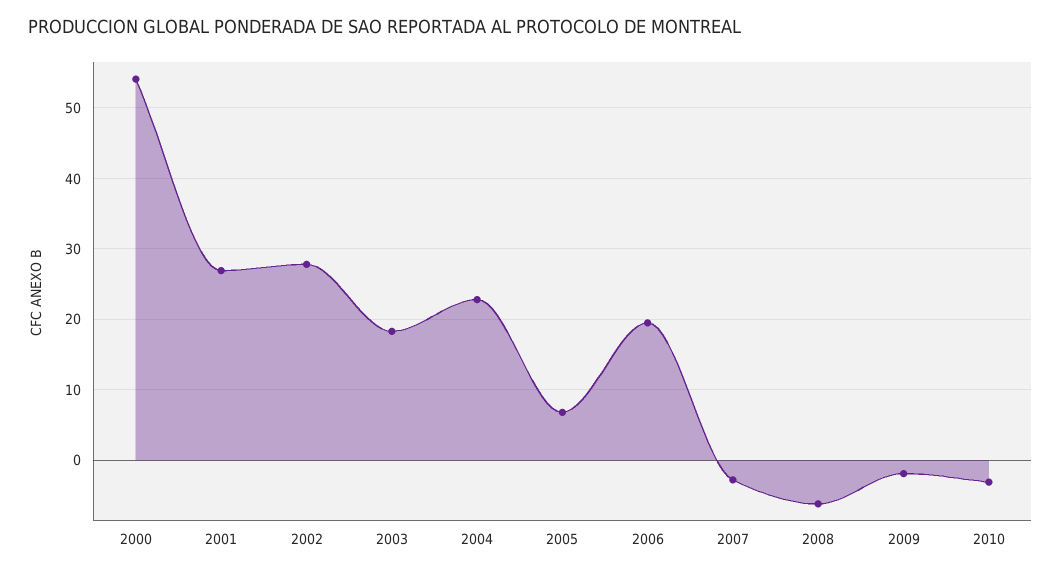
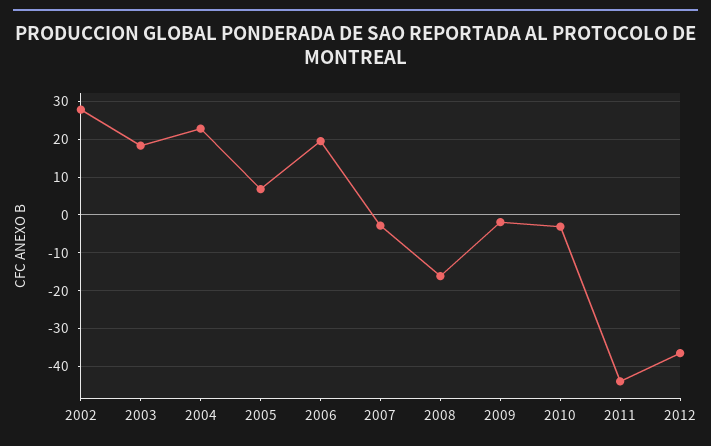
2000: 54 -> none
2001: 27 -> none
2008: -6 -> -16
2011: none -> -44
2012: none -> -36

